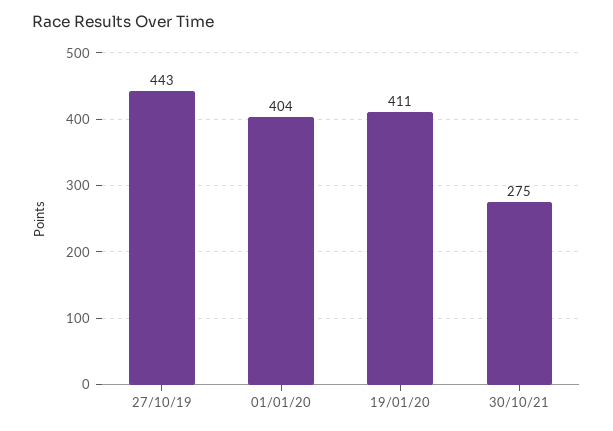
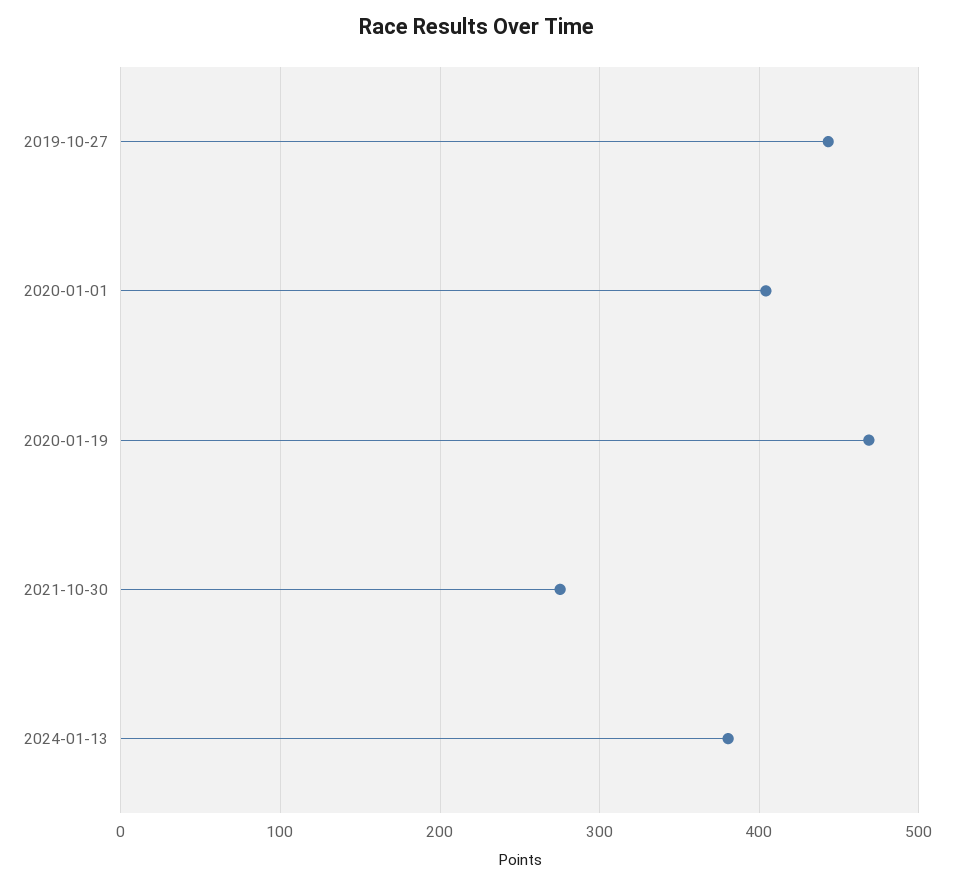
19/01/20: 411 -> 470
2024-01-13: none -> 380

